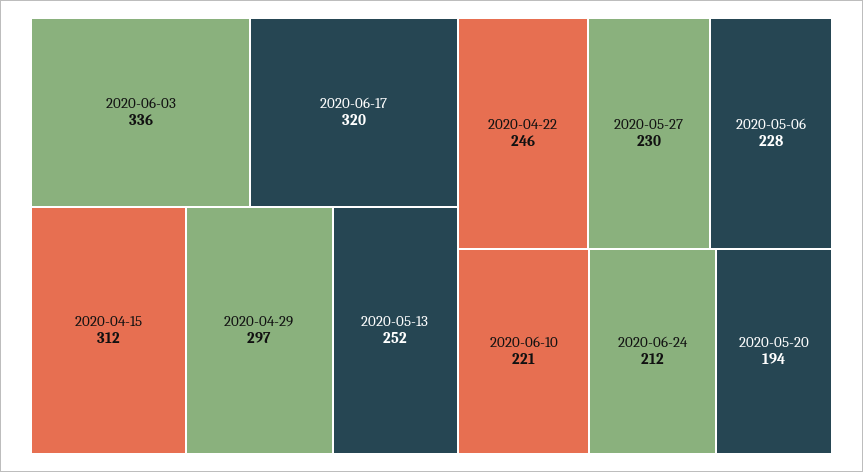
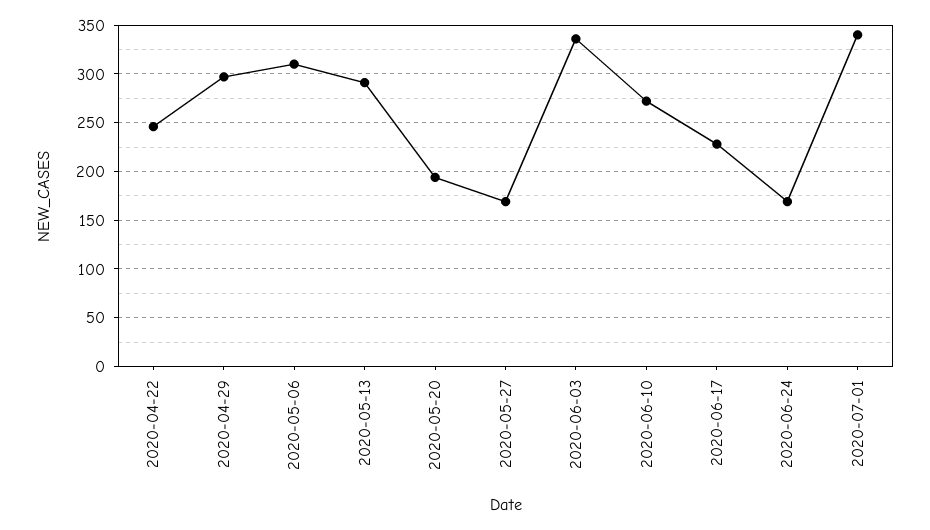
2020-06-17: 320 -> 230
2020-04-15: 312 -> none
2020-05-13: 252 -> 290
2020-05-27: 230 -> 170
2020-05-06: 228 -> 310
2020-06-10: 221 -> 270
2020-06-24: 212 -> 170
2020-07-01: none -> 340

